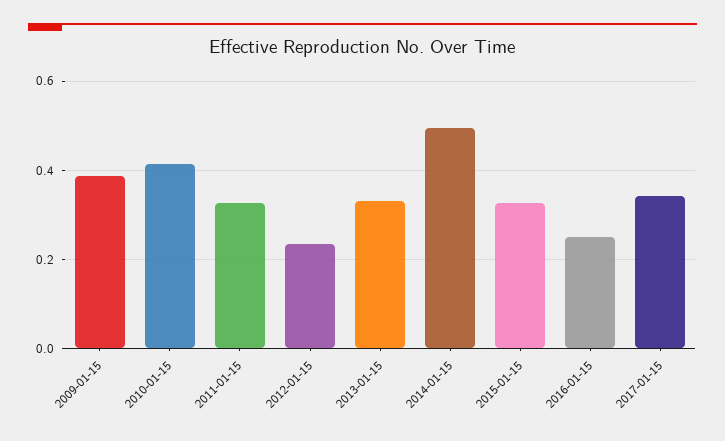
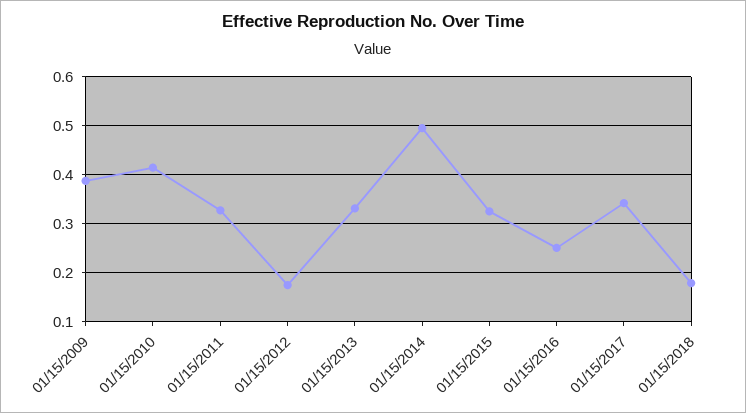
2012-01-15: 0.24 -> 0.18
01/15/2018: none -> 0.18

